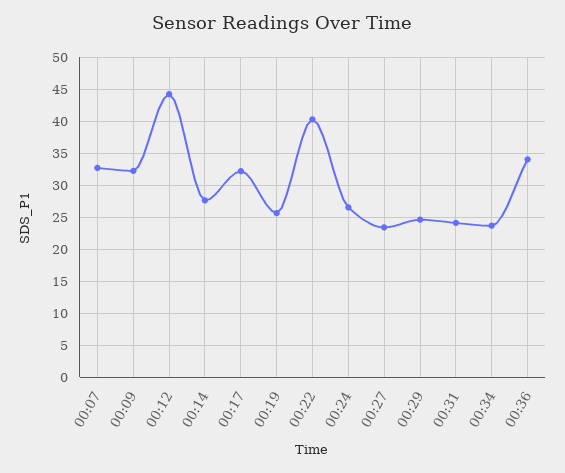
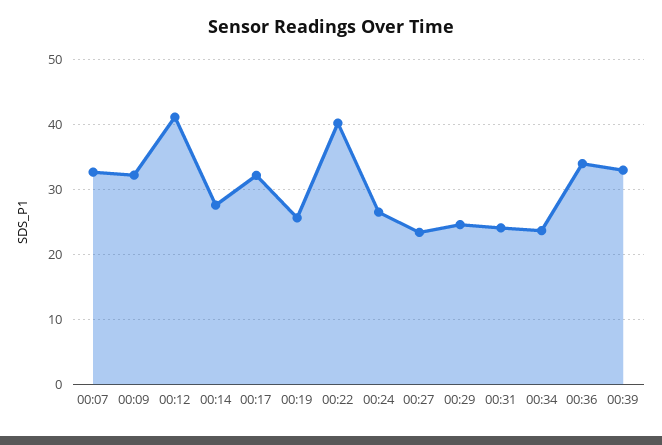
00:12: 44 -> 41
00:39: none -> 33

